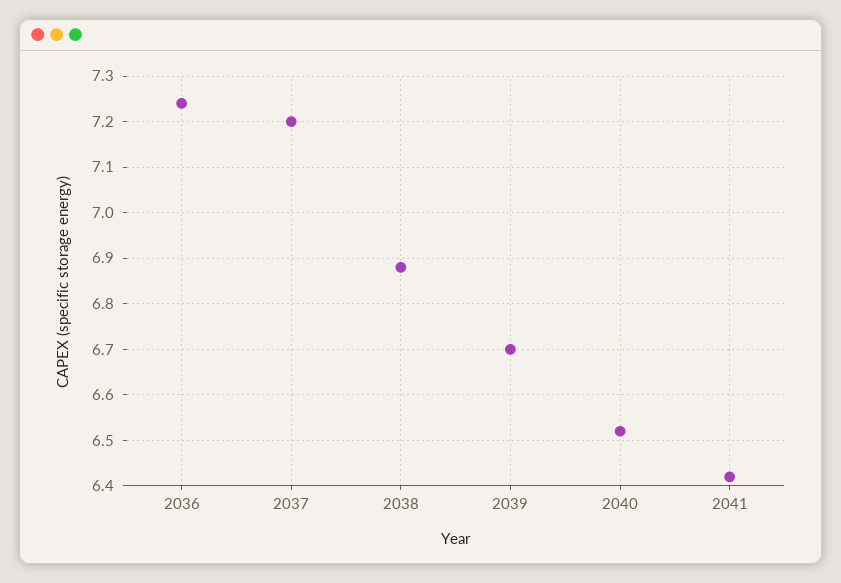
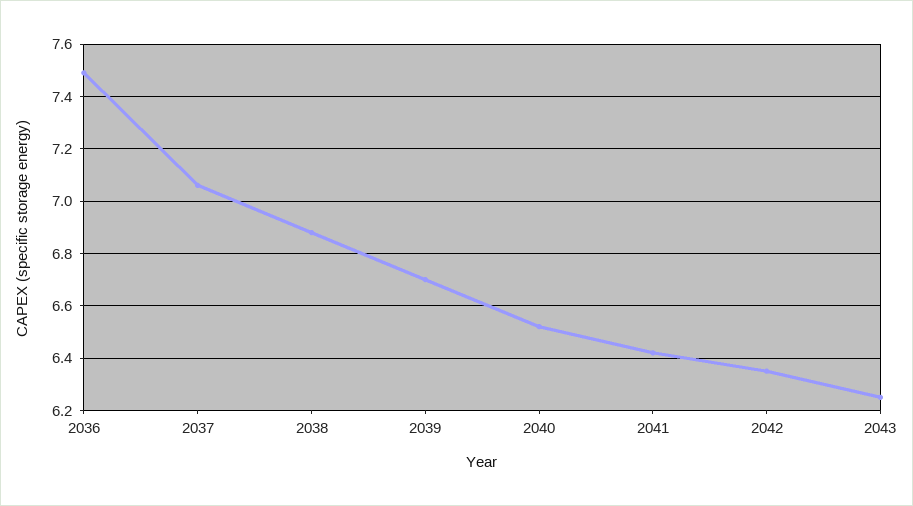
2036: 7.25 -> 7.5
2037: 7.2 -> 7.05
2042: none -> 6.35
2043: none -> 6.25

